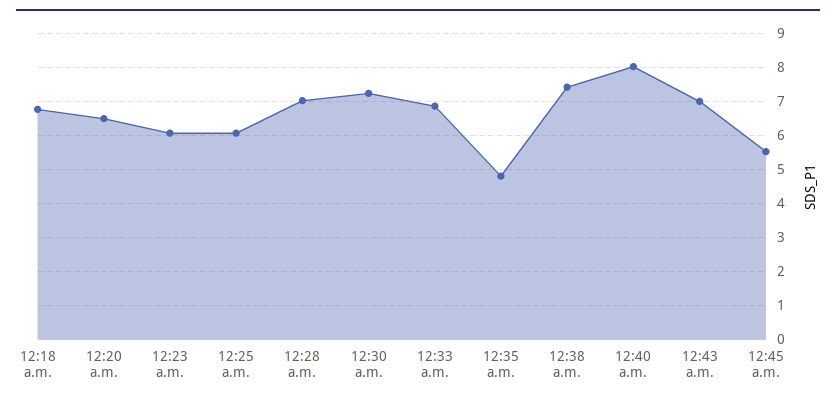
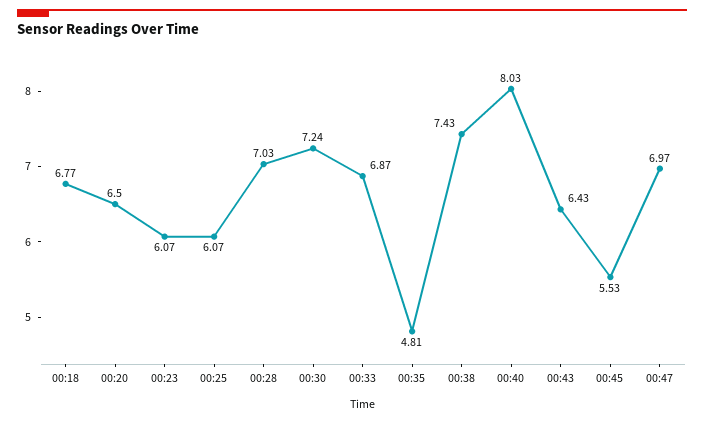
12:43 a.m.: 7 -> 6.43
00:47: none -> 6.97

